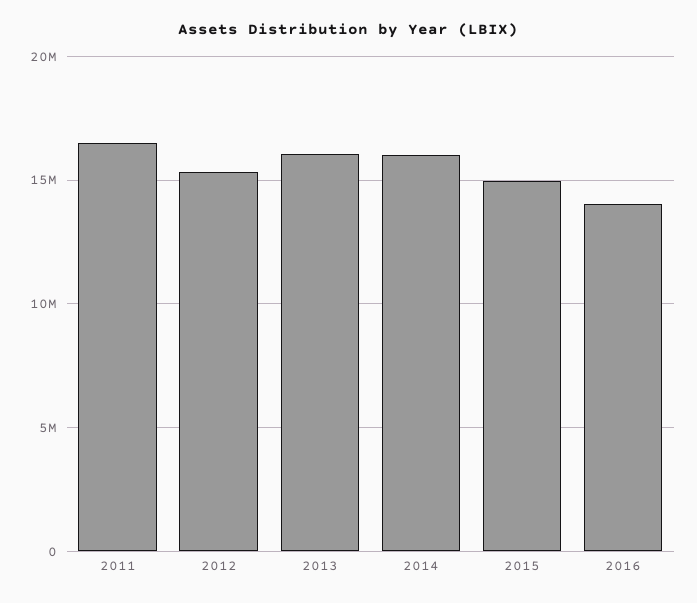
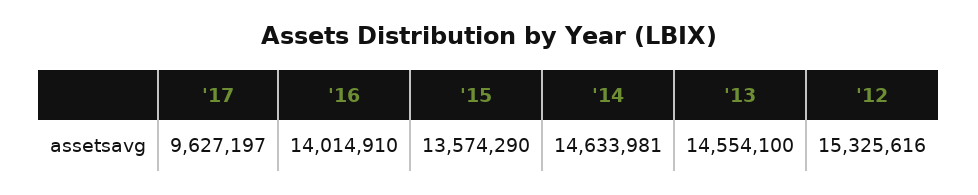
2011: 16500000 -> none
2013: 16000000 -> 14554100
2014: 16000000 -> 14633981
2015: 15000000 -> 13574290
'17: none -> 9627197

